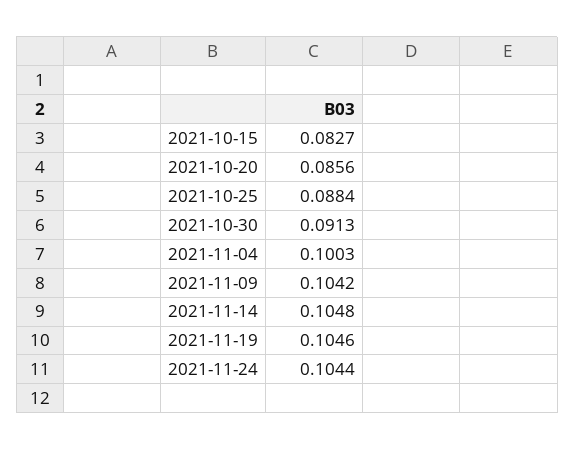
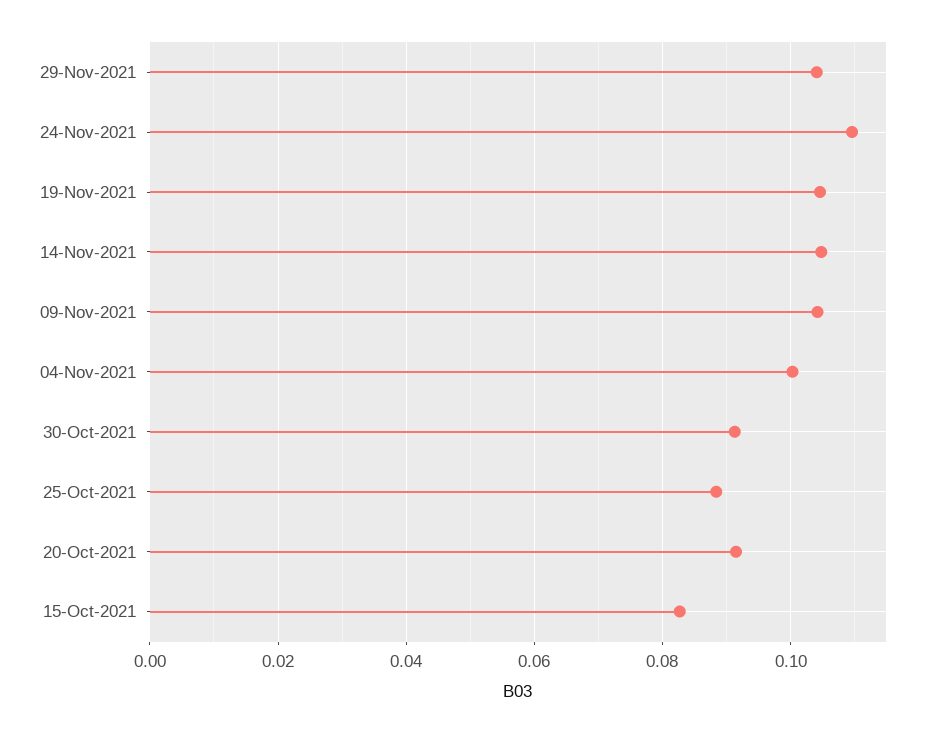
2021-10-20: 0.0856 -> 0.092
2021-11-24: 0.1044 -> 0.11
29-Nov-2021: none -> 0.104

